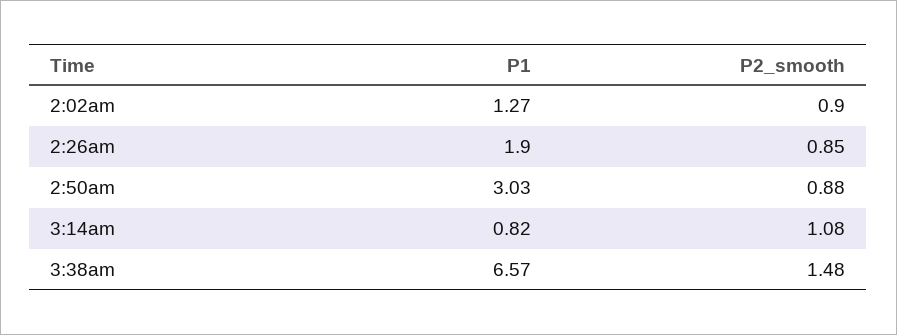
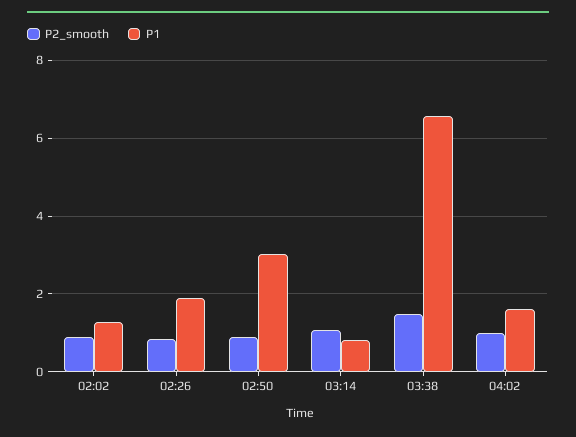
P2_smooth, 04:02: none -> 1
P1, 04:02: none -> 1.6

